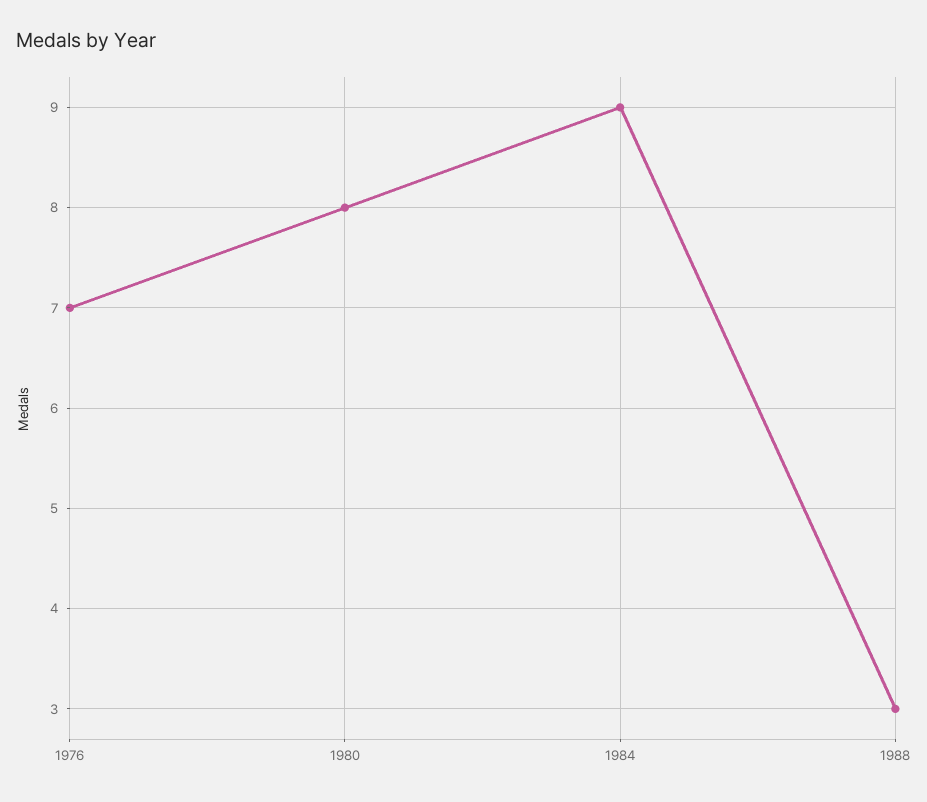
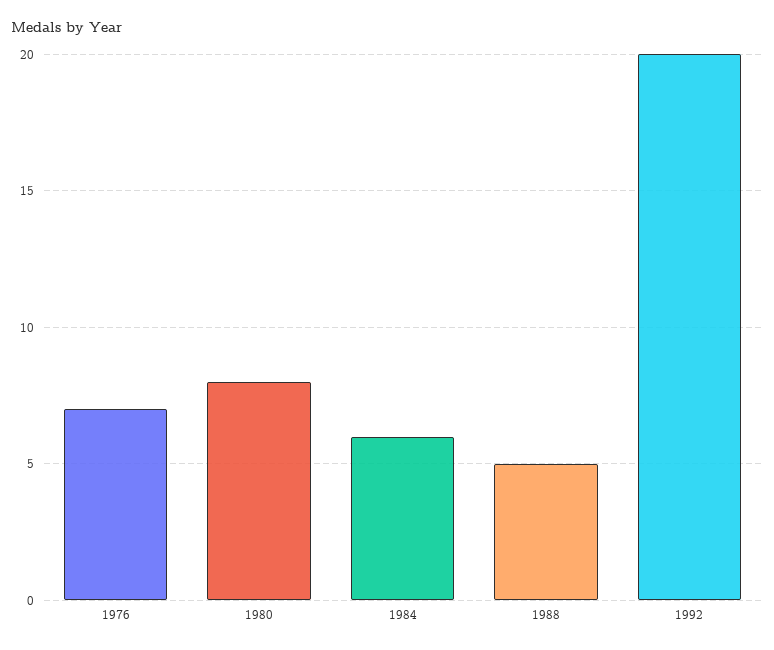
1984: 9 -> 6
1988: 3 -> 5
1992: none -> 20

